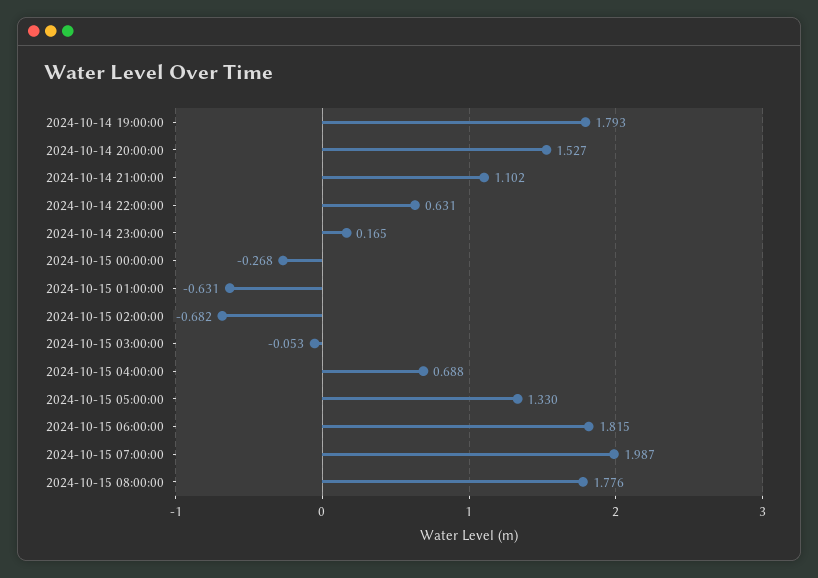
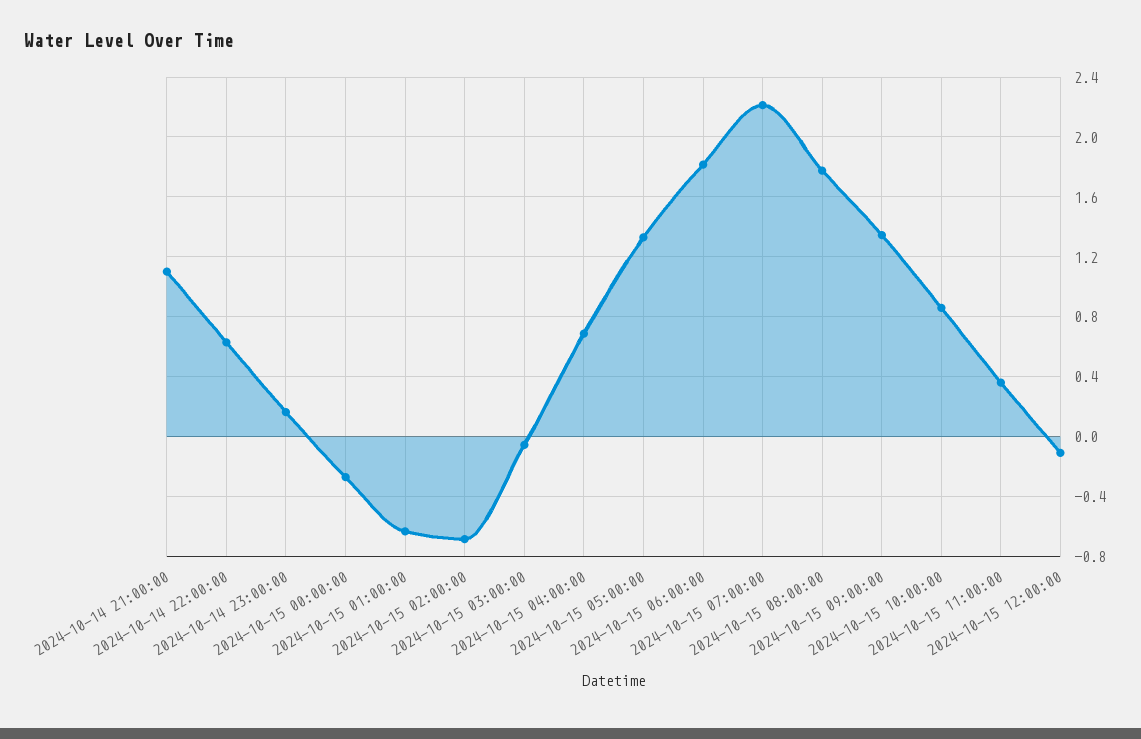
2024-10-14 19:00:00: 1.793 -> none
2024-10-14 20:00:00: 1.527 -> none
2024-10-15 07:00:00: 1.987 -> 2.2
2024-10-15 09:00:00: none -> 1.35
2024-10-15 10:00:00: none -> 0.85
2024-10-15 11:00:00: none -> 0.35
2024-10-15 12:00:00: none -> -0.1

